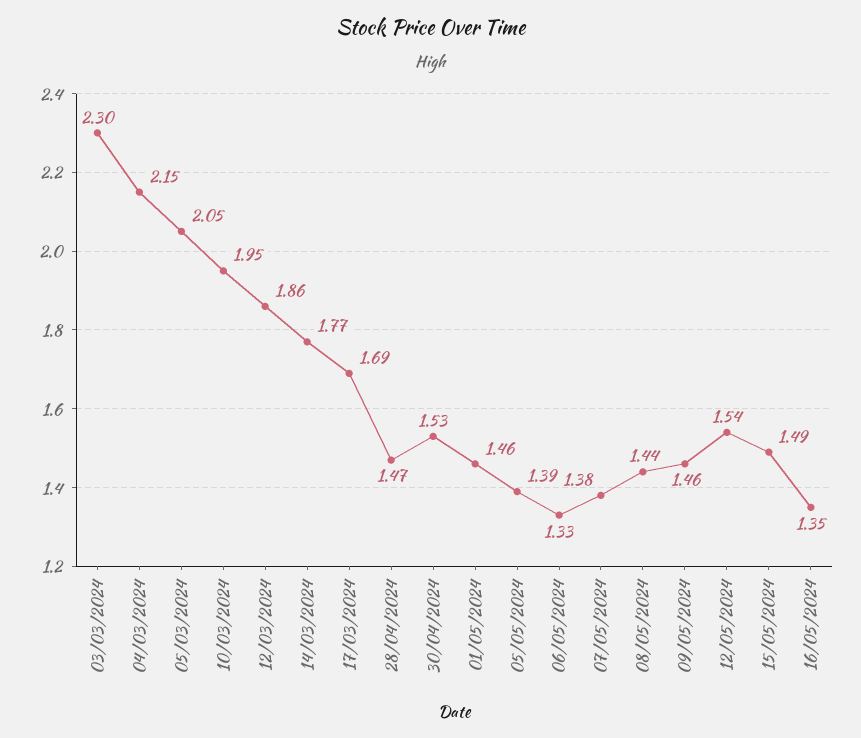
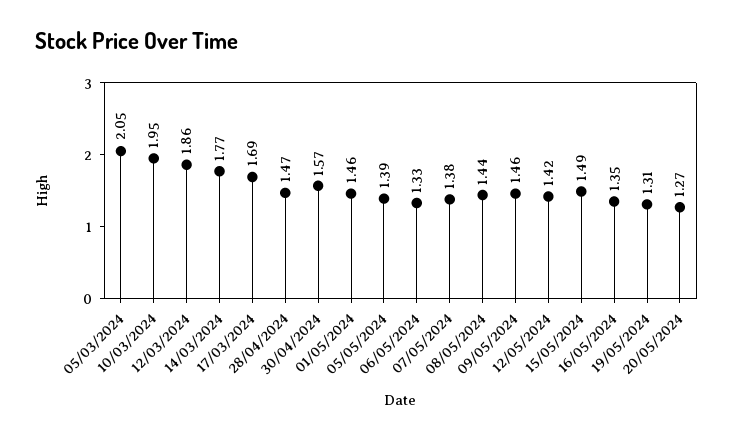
03/03/2024: 2.3 -> none
04/03/2024: 2.15 -> none
30/04/2024: 1.53 -> 1.57
12/05/2024: 1.54 -> 1.42
19/05/2024: none -> 1.31
20/05/2024: none -> 1.27

